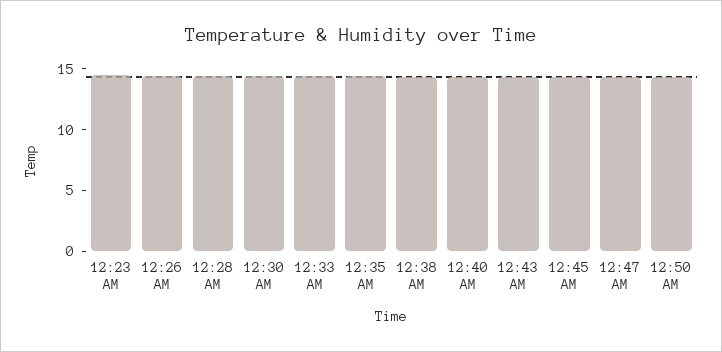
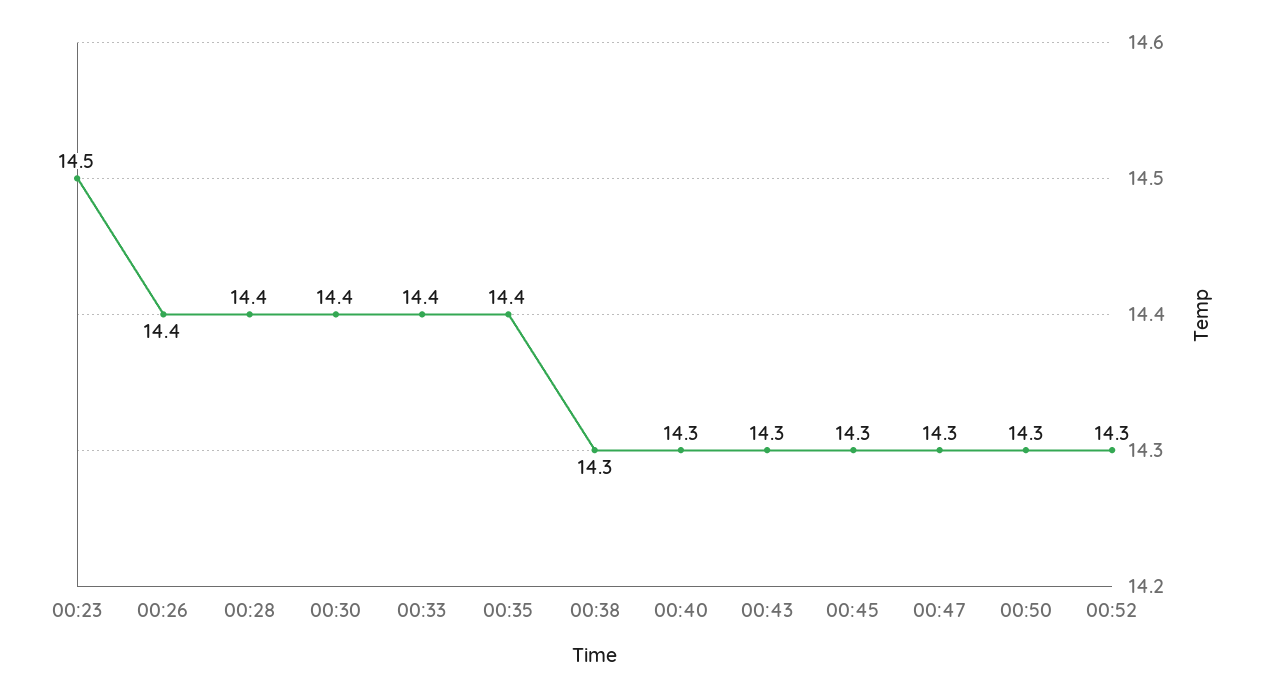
00:52: none -> 14.3

